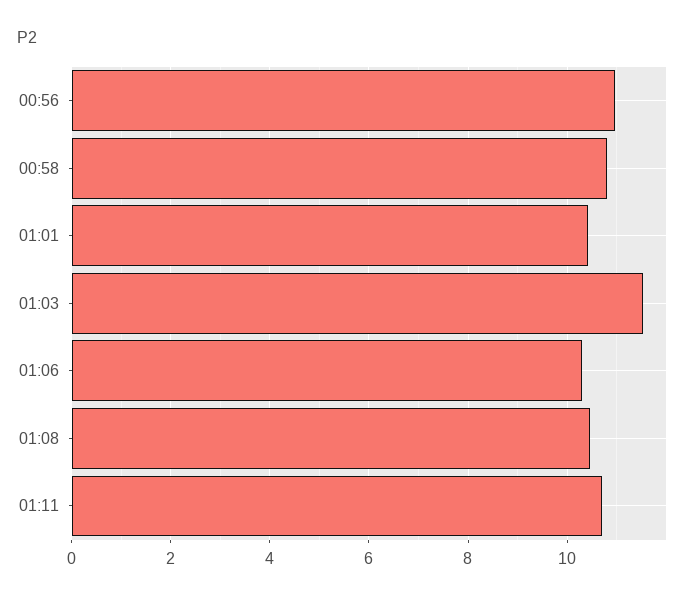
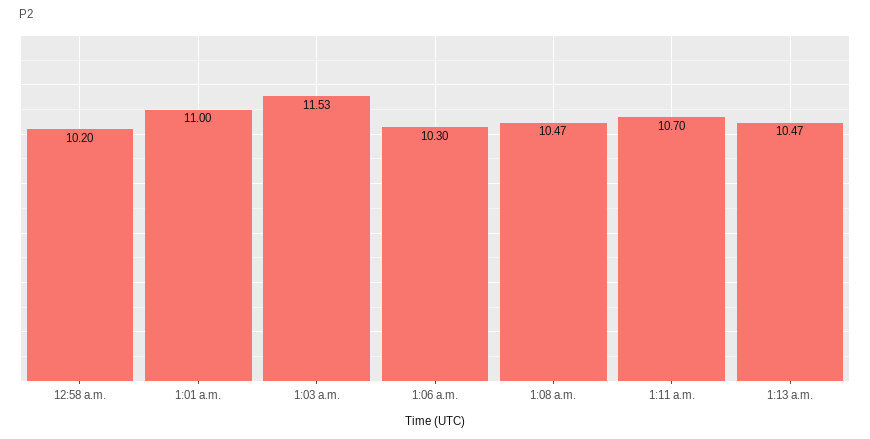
00:56: 11 -> none
00:58: 10.8 -> 10.2
01:01: 10.4 -> 11
1:13 a.m.: none -> 10.47

